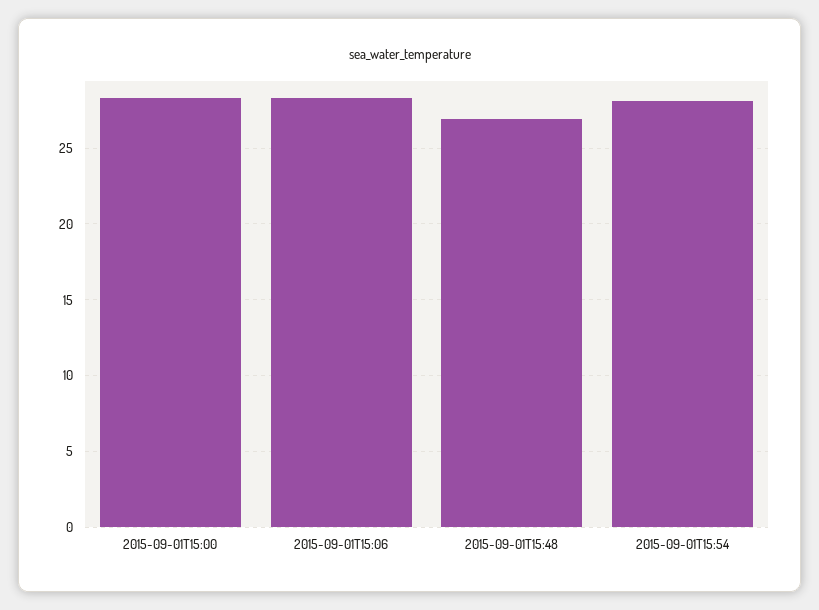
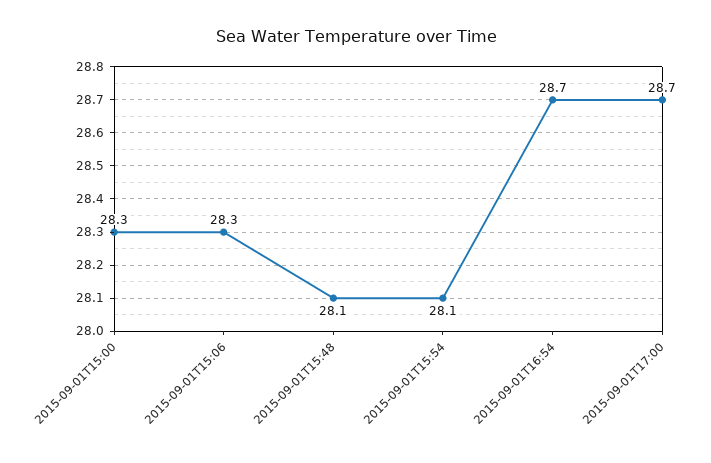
2015-09-01T15:48: 27 -> 28.1
2015-09-01T16:54: none -> 28.7
2015-09-01T17:00: none -> 28.7

